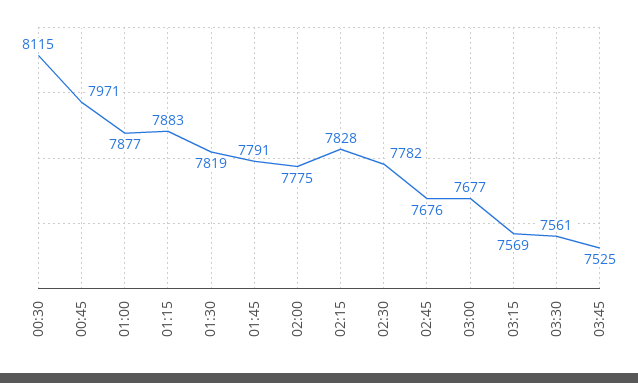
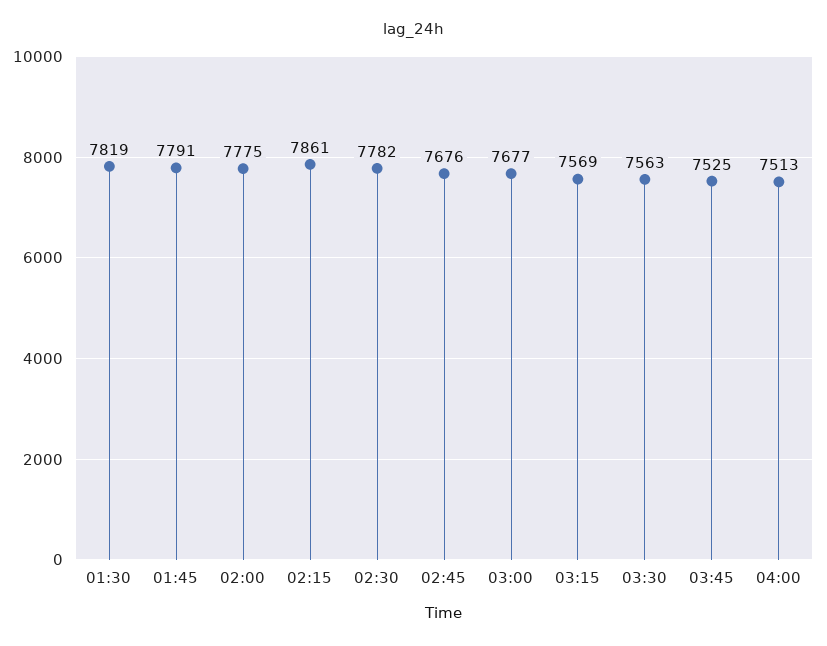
00:30: 8115 -> none
00:45: 7971 -> none
01:00: 7877 -> none
01:15: 7883 -> none
02:15: 7828 -> 7861
03:30: 7561 -> 7563
04:00: none -> 7513

